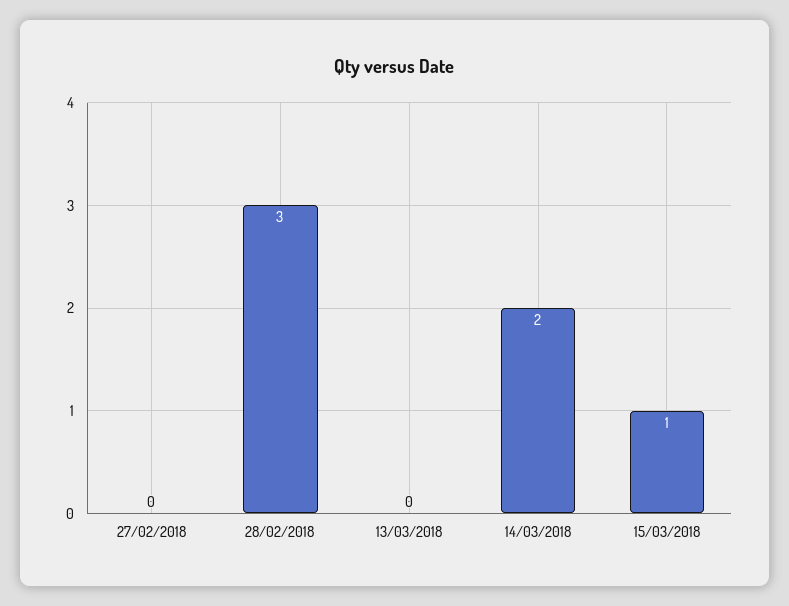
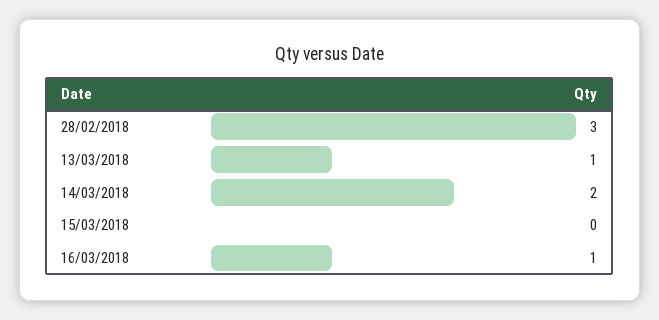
27/02/2018: 0 -> none
13/03/2018: 0 -> 1
15/03/2018: 1 -> 0
16/03/2018: none -> 1

